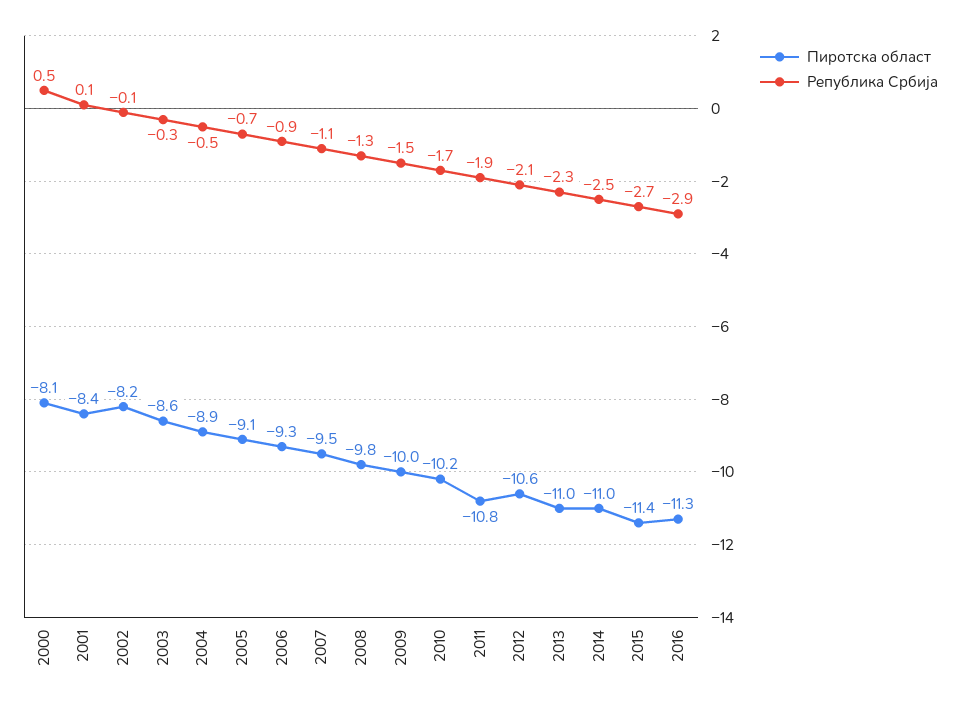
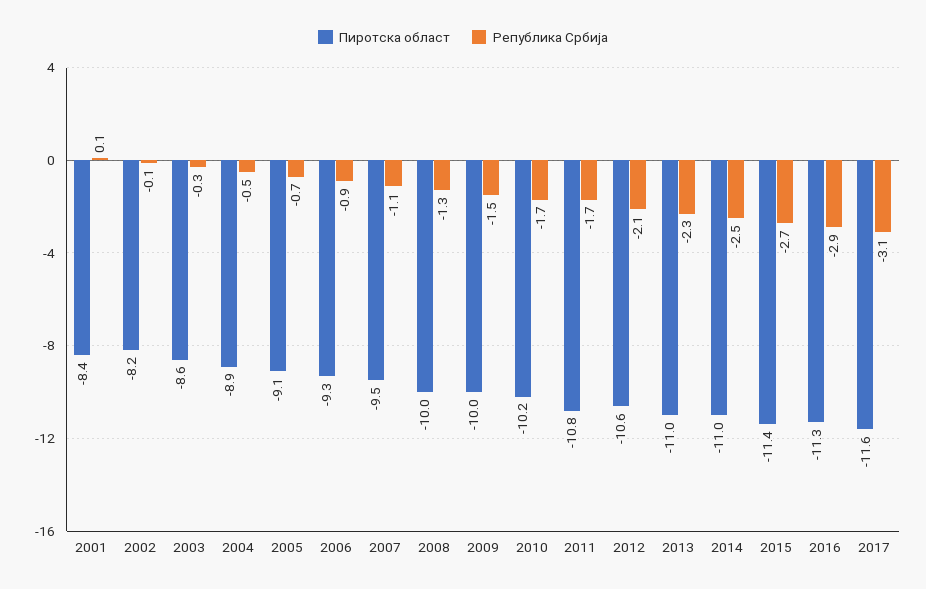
Пиротска област, 2000: -8.1 -> none
Република Србија, 2000: 0.5 -> none
Пиротска област, 2008: -9.8 -> -10
Република Србија, 2011: -1.9 -> -1.7
Пиротска област, 2017: none -> -11.6
Република Србија, 2017: none -> -3.1

